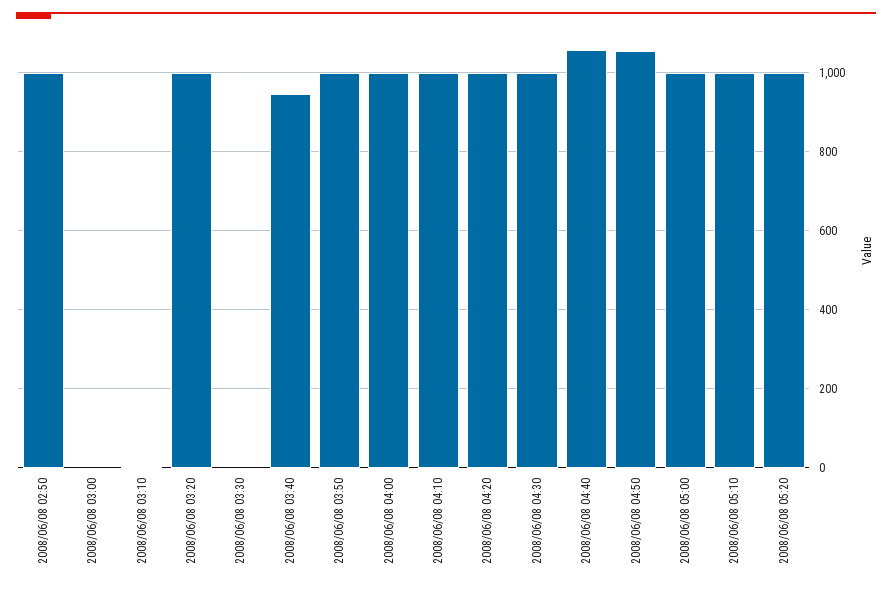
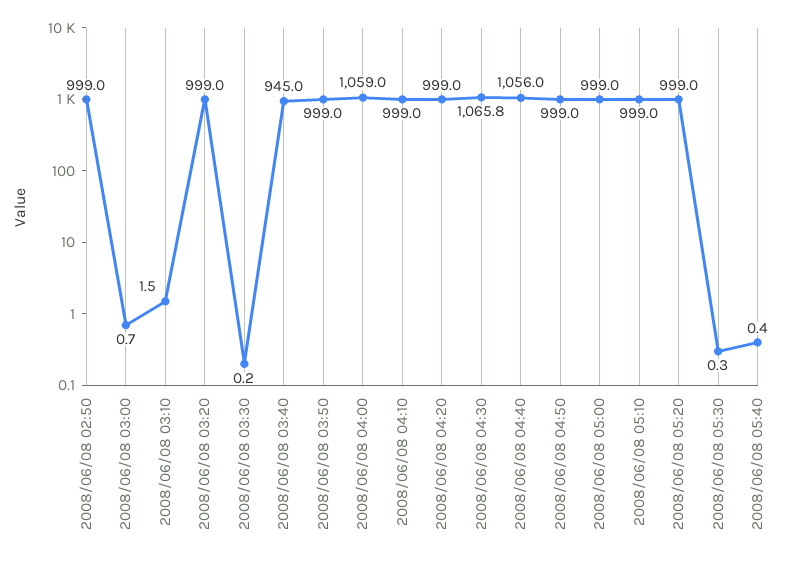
2008/06/08 04:00: 1000 -> 1059
2008/06/08 04:30: 1000 -> 1065.8
2008/06/08 04:50: 1060 -> 999
2008/06/08 05:30: none -> 0.3
2008/06/08 05:40: none -> 0.4

